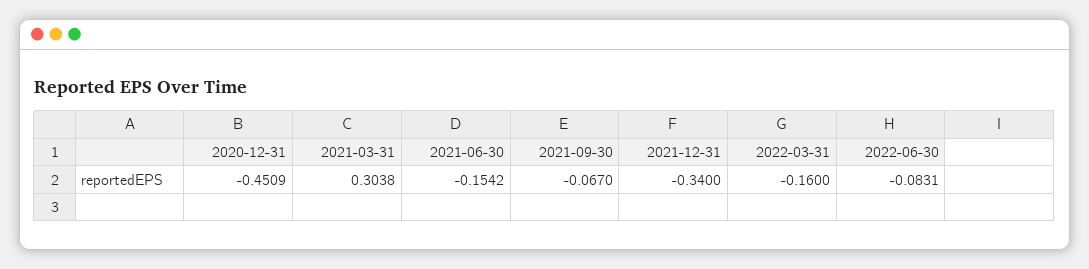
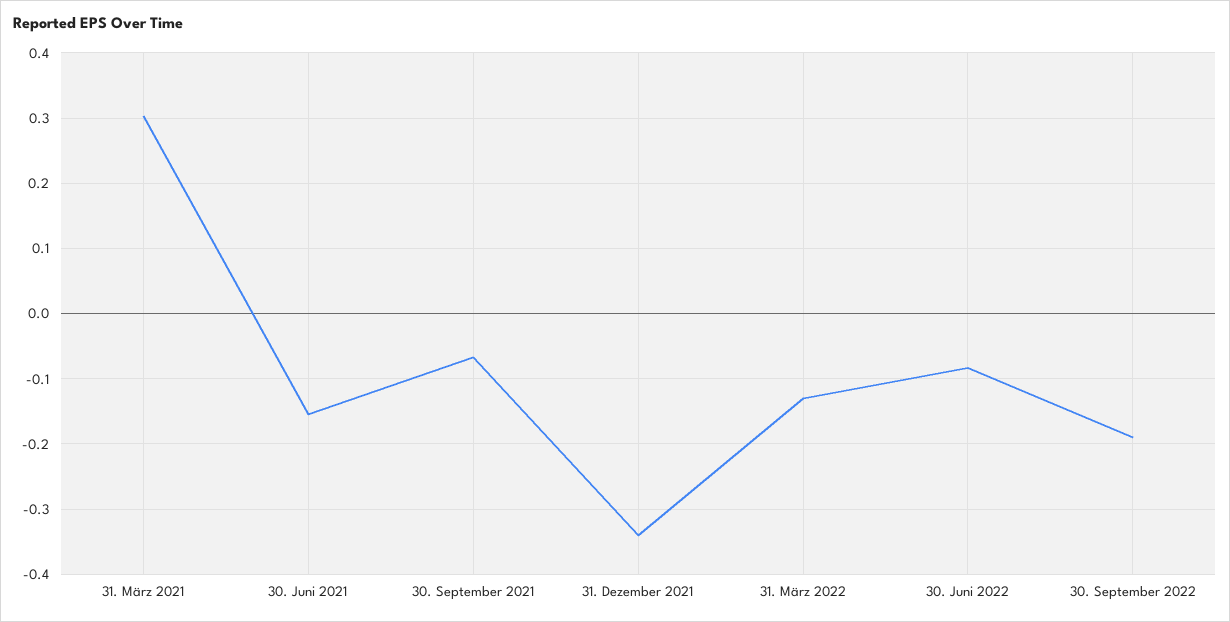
2020-12-31: -0.4509 -> none
2022-03-31: -0.16 -> -0.13
30. September 2022: none -> -0.19

